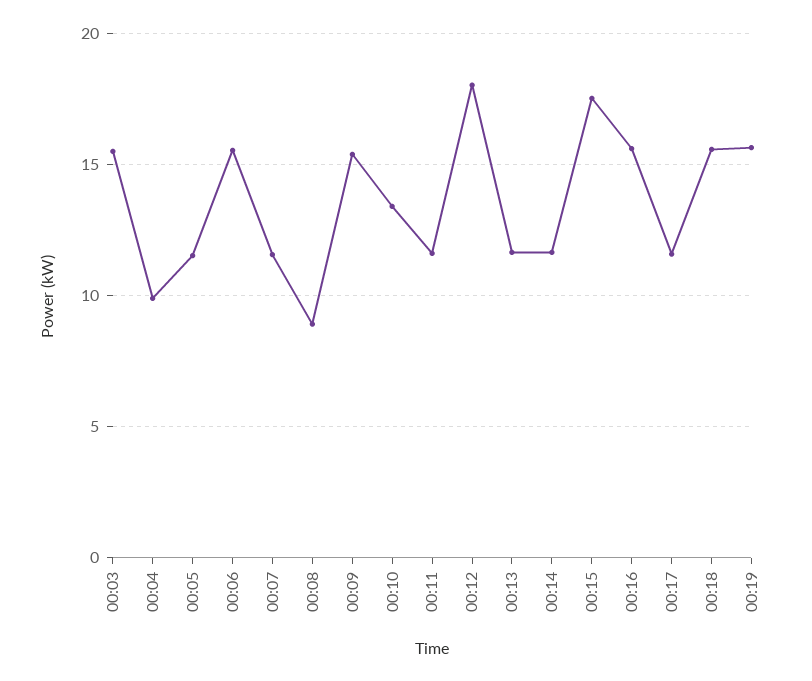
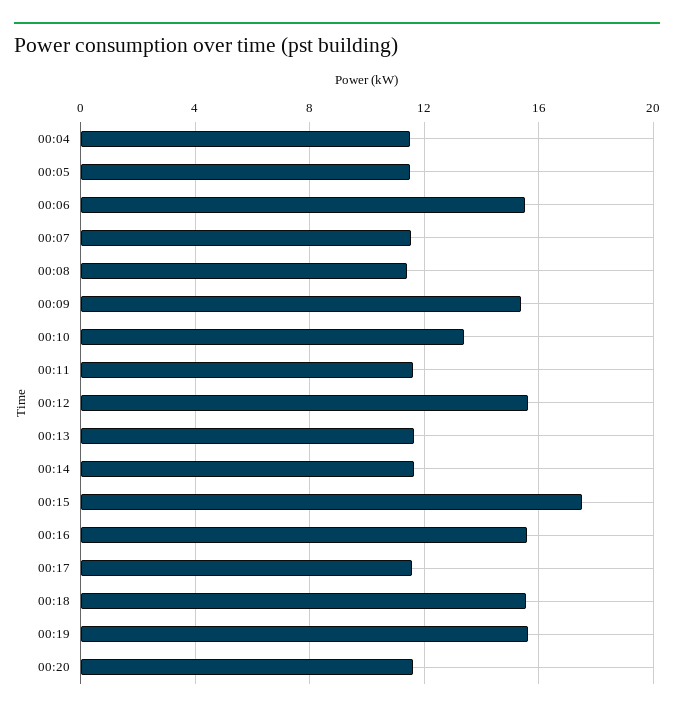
00:03: 15.5 -> none
00:04: 10 -> 11.5
00:08: 9 -> 11.5
00:12: 18 -> 15.5
00:20: none -> 11.5

